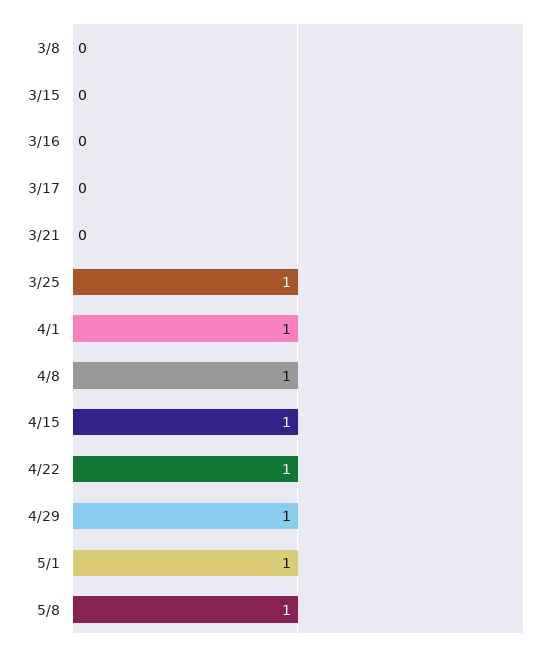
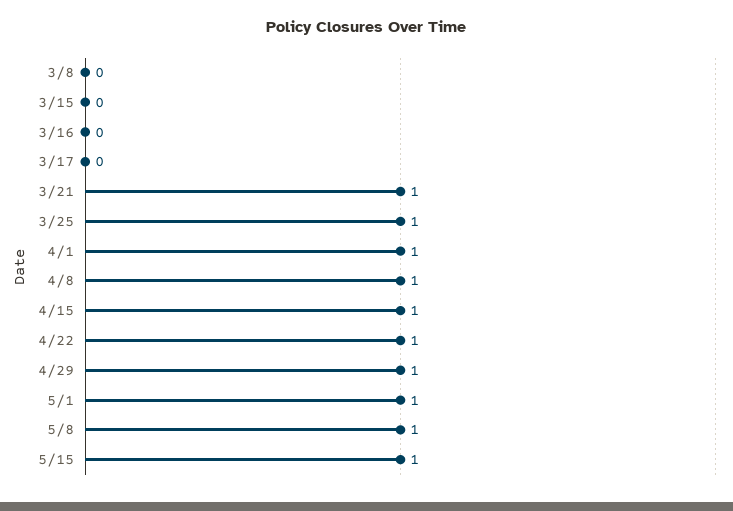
3/21: 0 -> 1
5/15: none -> 1

